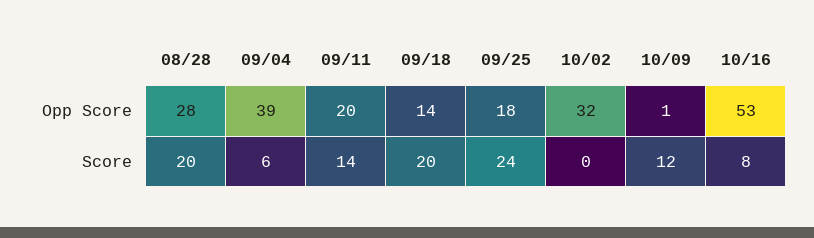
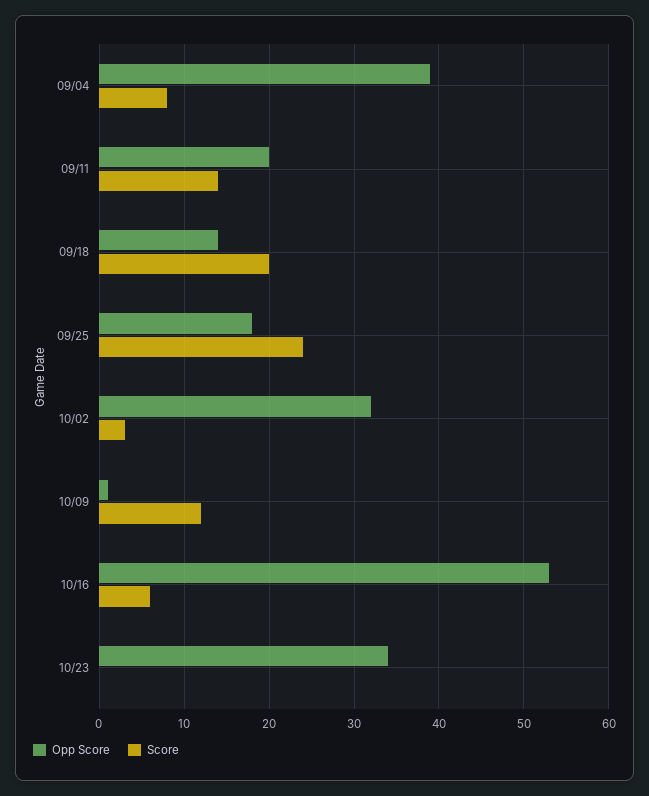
Opp Score, 08/28: 28 -> none
Score, 08/28: 20 -> none
Score, 09/04: 6 -> 8
Score, 10/02: 0 -> 3
Score, 10/16: 8 -> 6
Opp Score, 10/23: none -> 34
Score, 10/23: none -> 0

